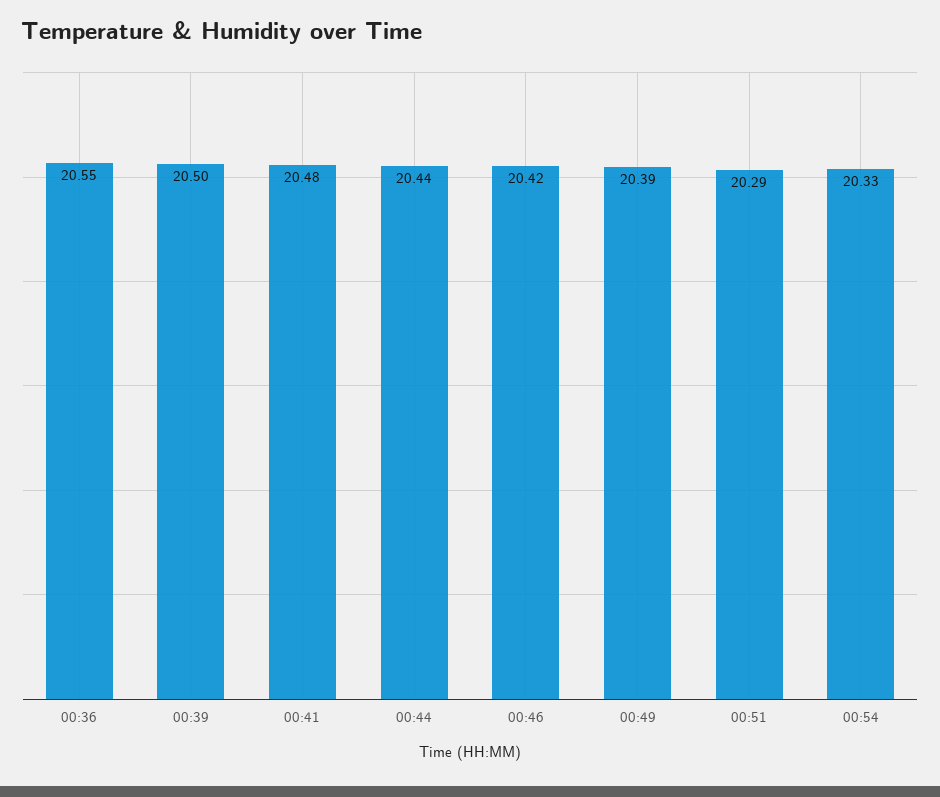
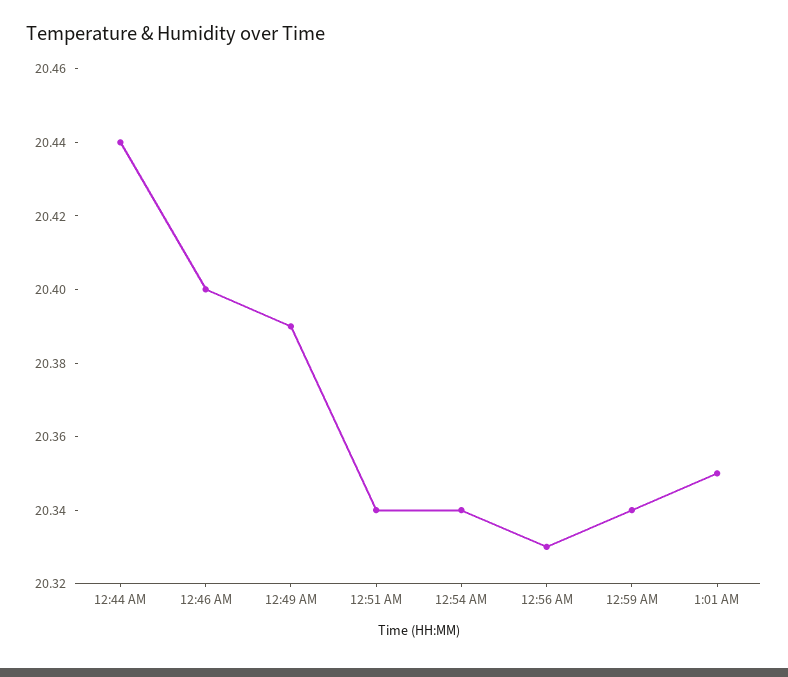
00:36: 20.55 -> none
00:39: 20.5 -> none
00:41: 20.48 -> none
00:46: 20.42 -> 20.4
00:51: 20.29 -> 20.34
00:54: 20.33 -> 20.34
12:56 AM: none -> 20.33
12:59 AM: none -> 20.34
1:01 AM: none -> 20.35

